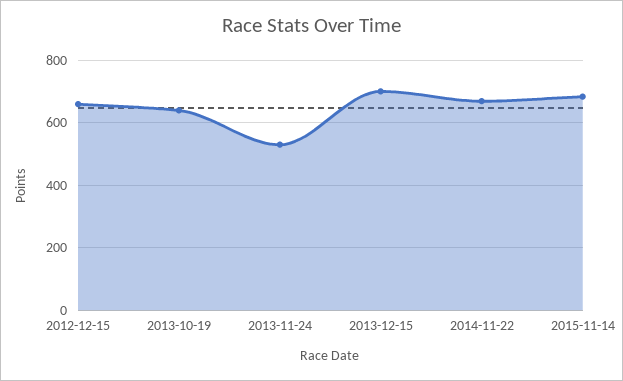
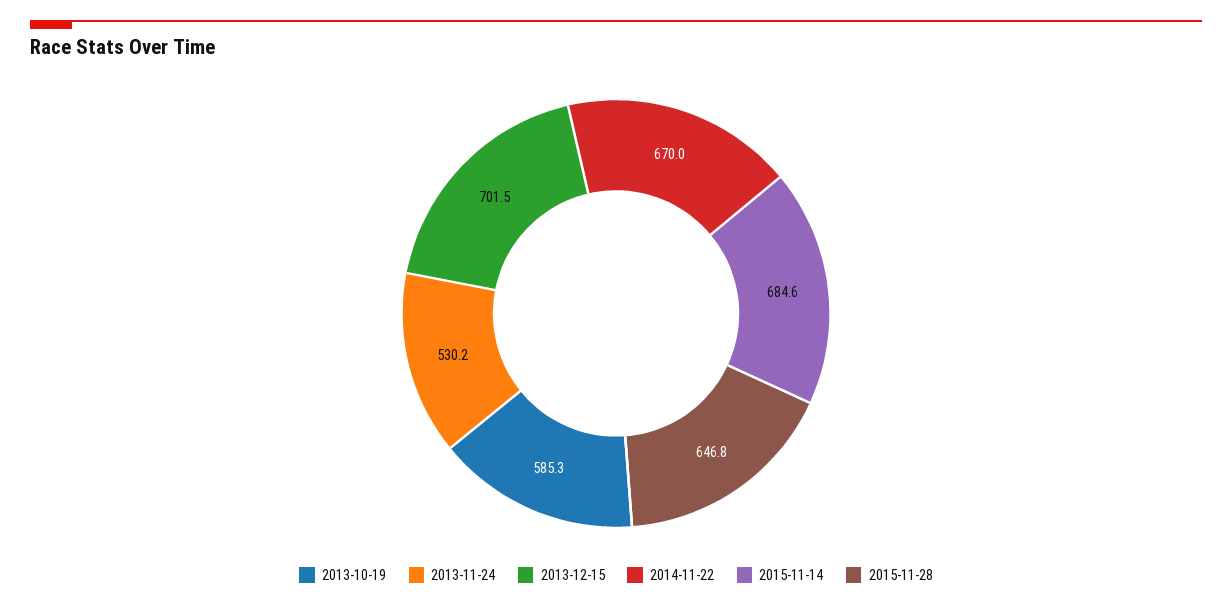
2012-12-15: 660 -> none
2013-10-19: 640 -> 585.3
2015-11-28: none -> 646.8

